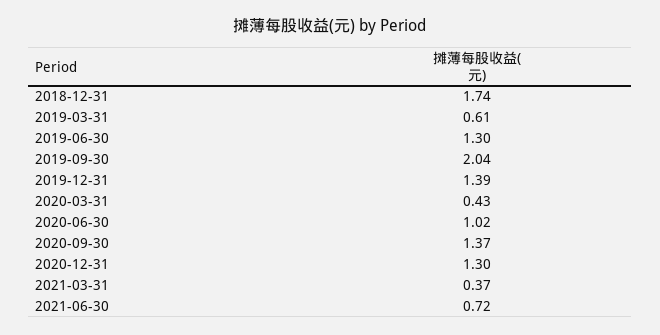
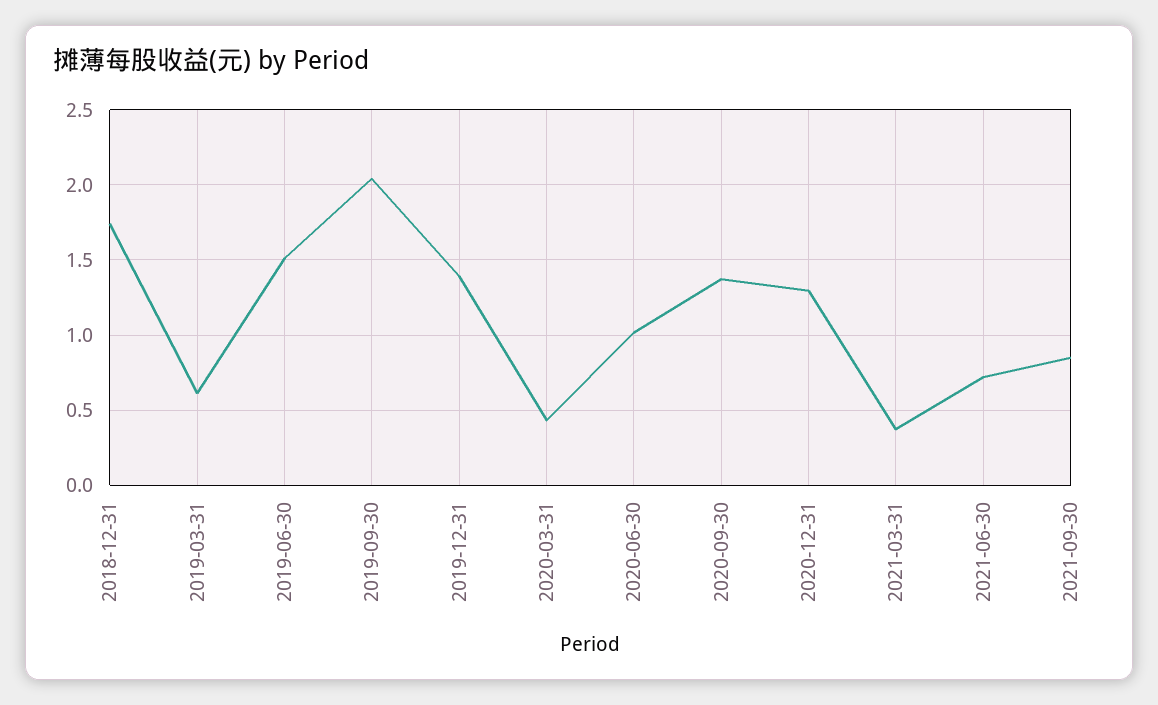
2019-06-30: 1.3 -> 1.5
2021-09-30: none -> 0.85

